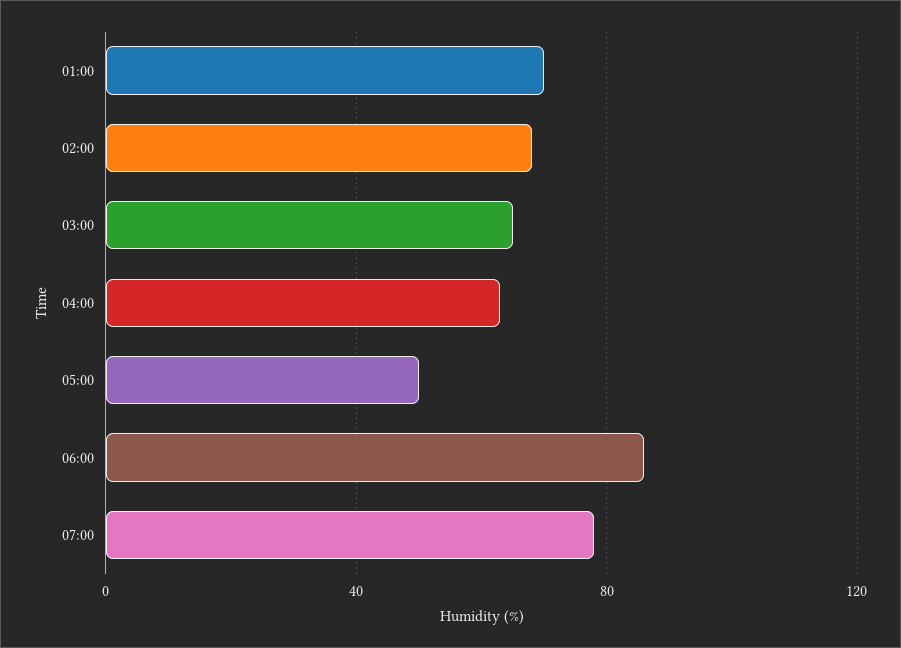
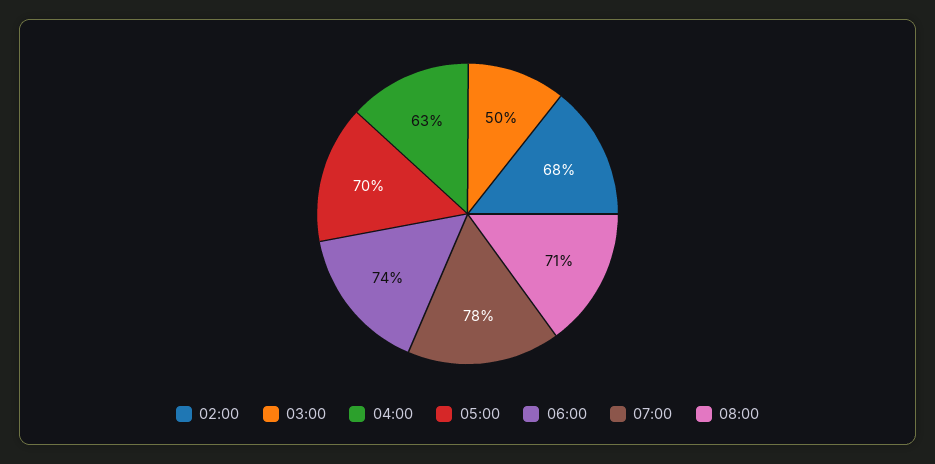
01:00: 70 -> none
03:00: 65 -> 50
05:00: 50 -> 70
06:00: 85 -> 74
08:00: none -> 71

